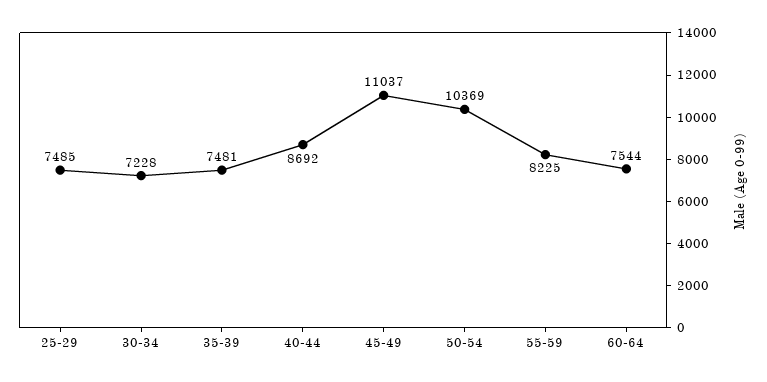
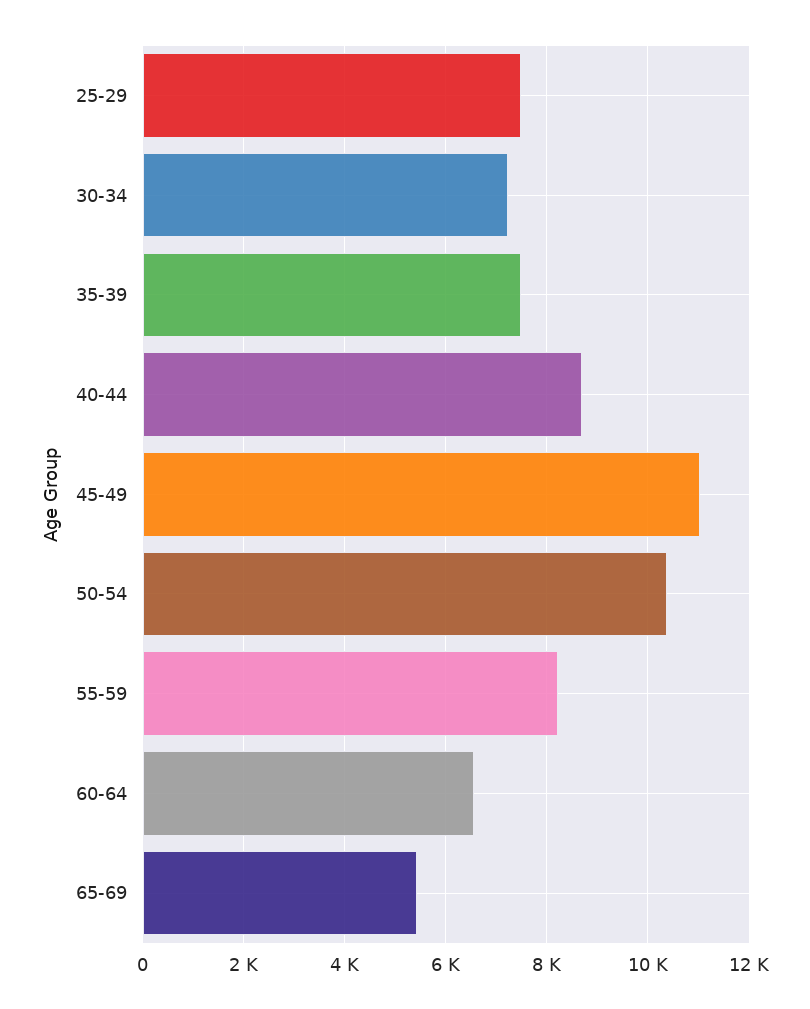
60-64: 7544 -> 6600
65-69: none -> 5400

